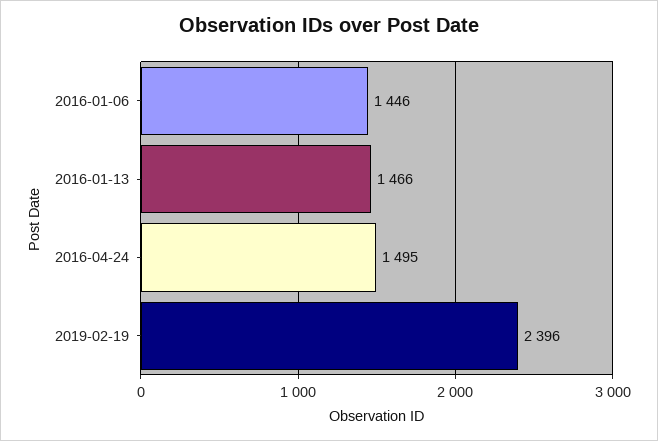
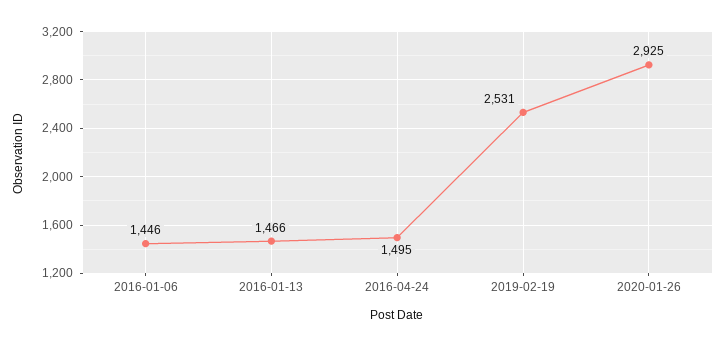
2019-02-19: 2396 -> 2531
2020-01-26: none -> 2925

